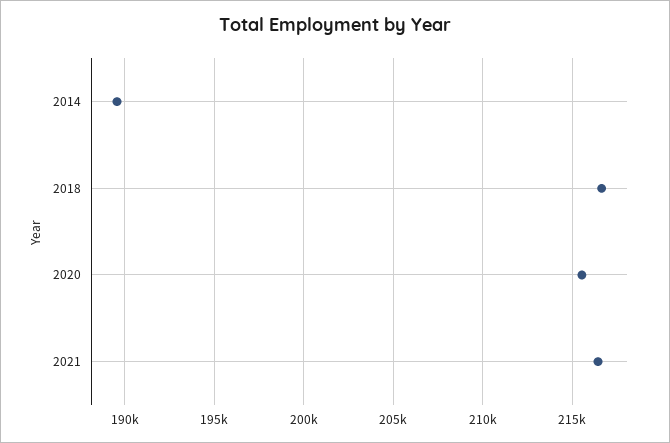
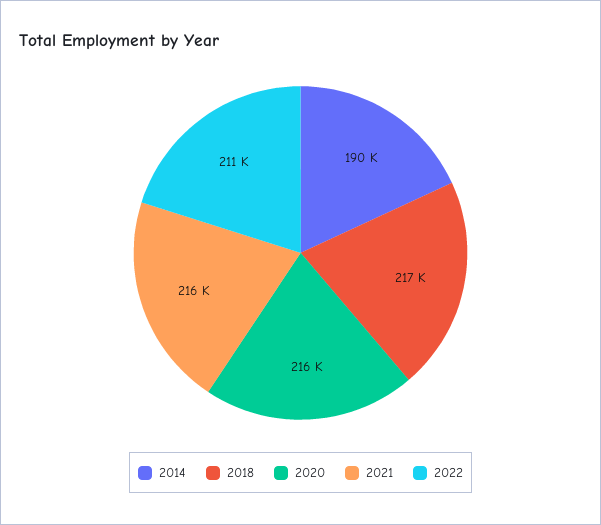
2022: none -> 211000

